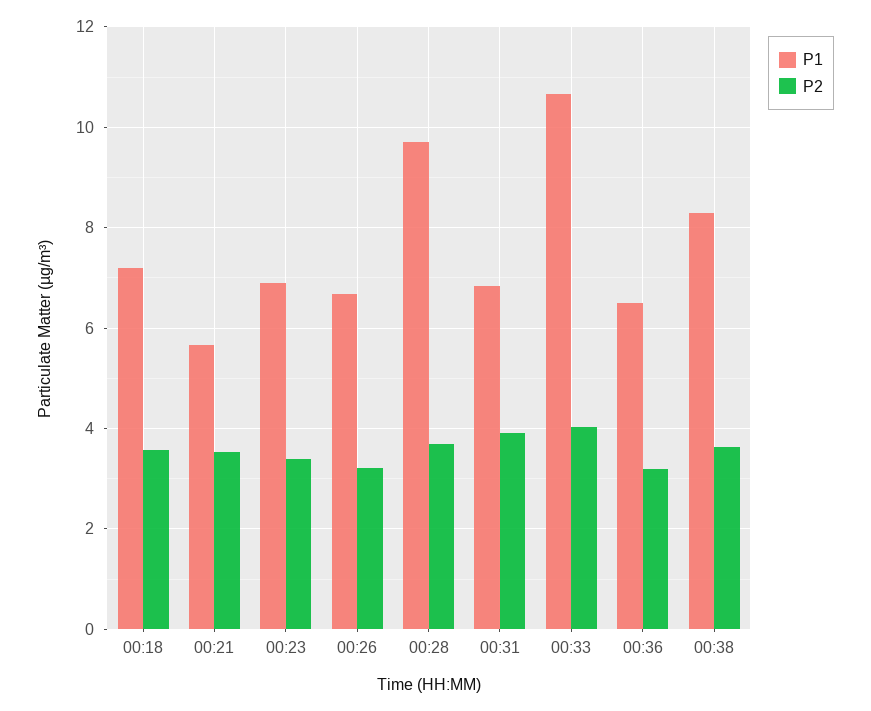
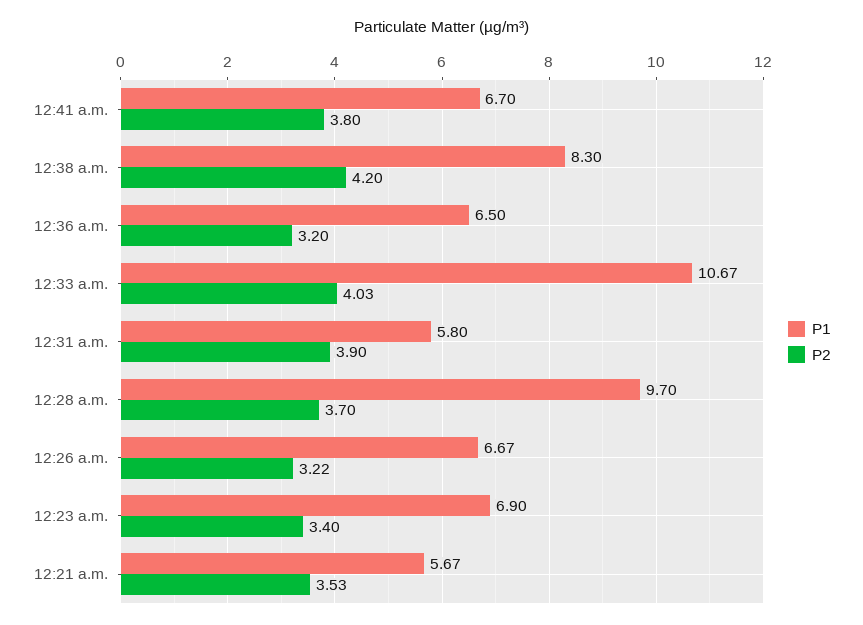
P1, 00:18: 7.2 -> none
P2, 00:18: 3.6 -> none
P1, 00:31: 6.8 -> 5.8
P2, 00:38: 3.6 -> 4.2
P1, 12:41 a.m.: none -> 6.7
P2, 12:41 a.m.: none -> 3.8

